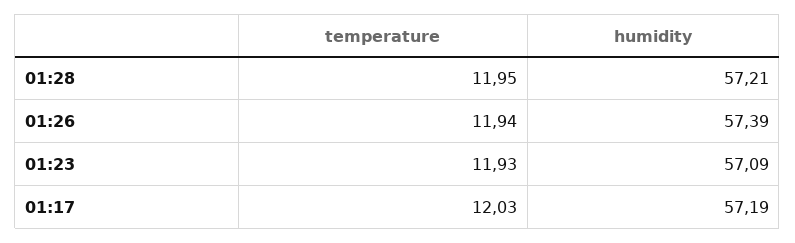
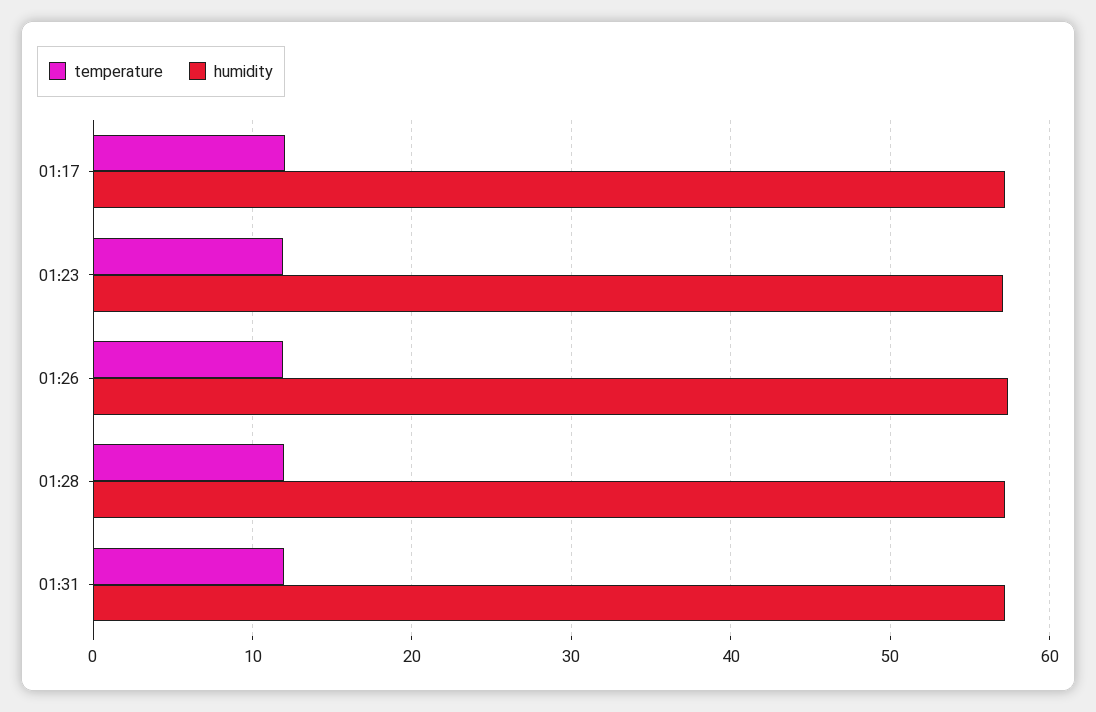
temperature, 01:31: none -> 12
humidity, 01:31: none -> 57

